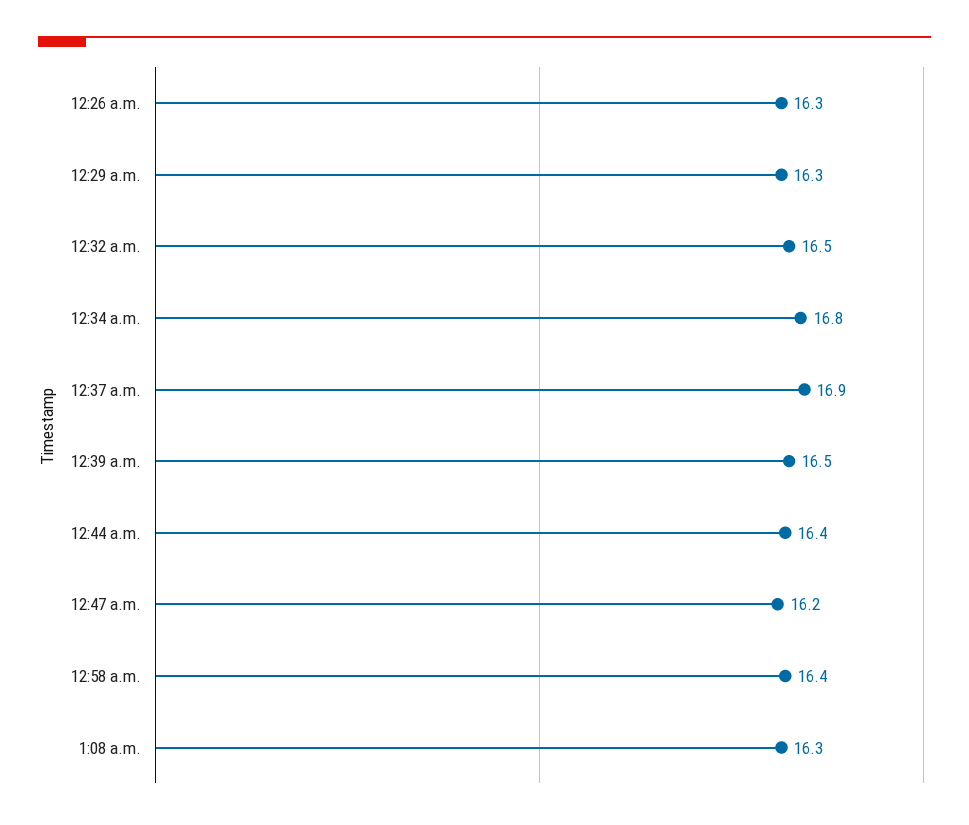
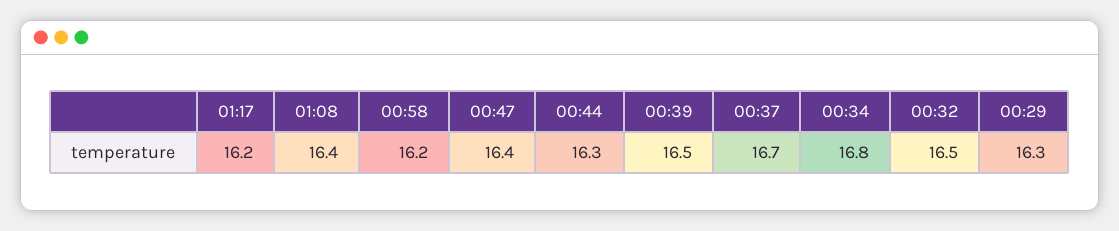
12:26 a.m.: 16.3 -> none
12:37 a.m.: 16.9 -> 16.7
12:44 a.m.: 16.4 -> 16.3
12:47 a.m.: 16.2 -> 16.4
12:58 a.m.: 16.4 -> 16.2
1:08 a.m.: 16.3 -> 16.4
01:17: none -> 16.2

